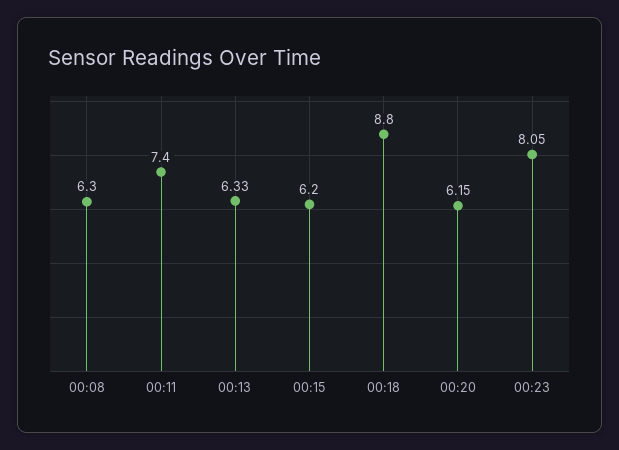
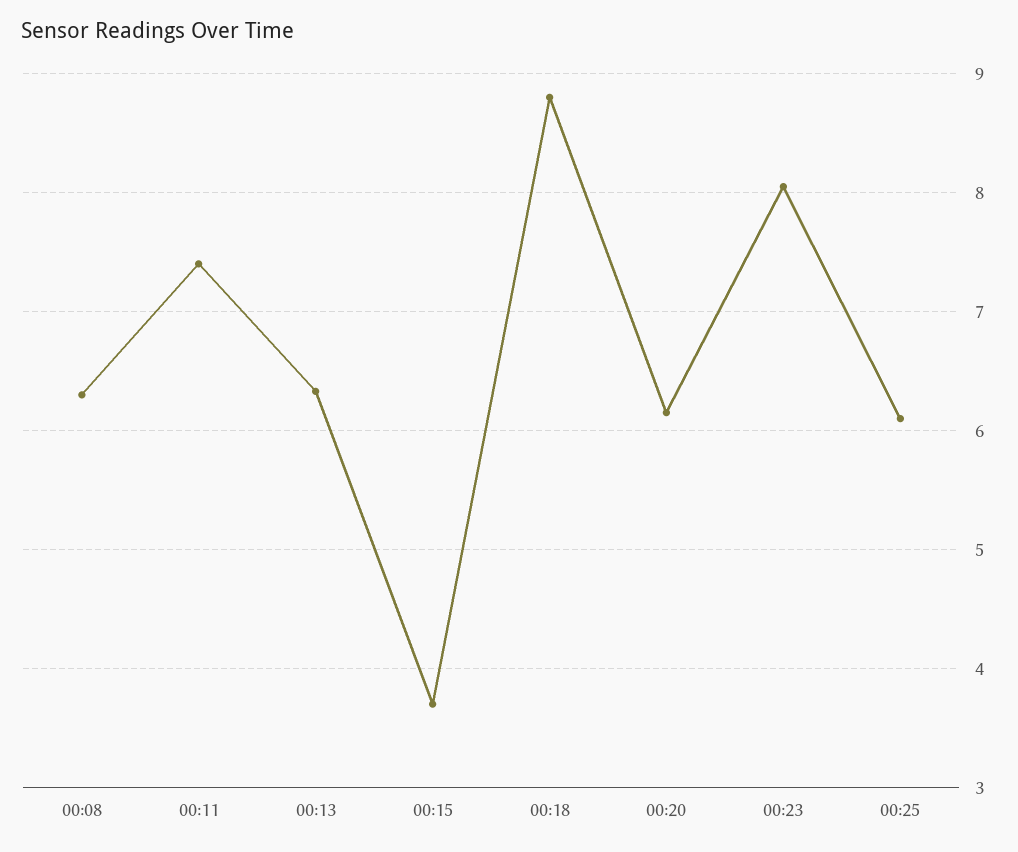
00:15: 6.2 -> 3.7
00:25: none -> 6.1

